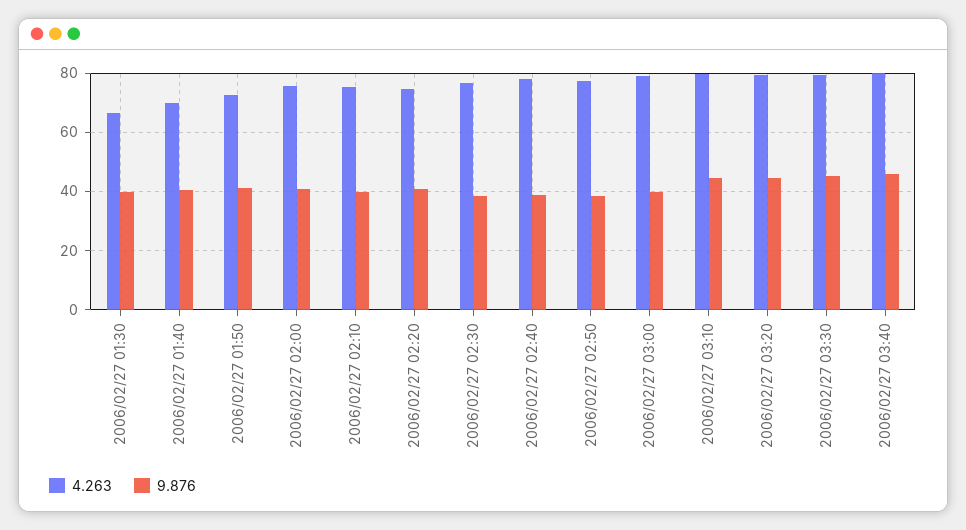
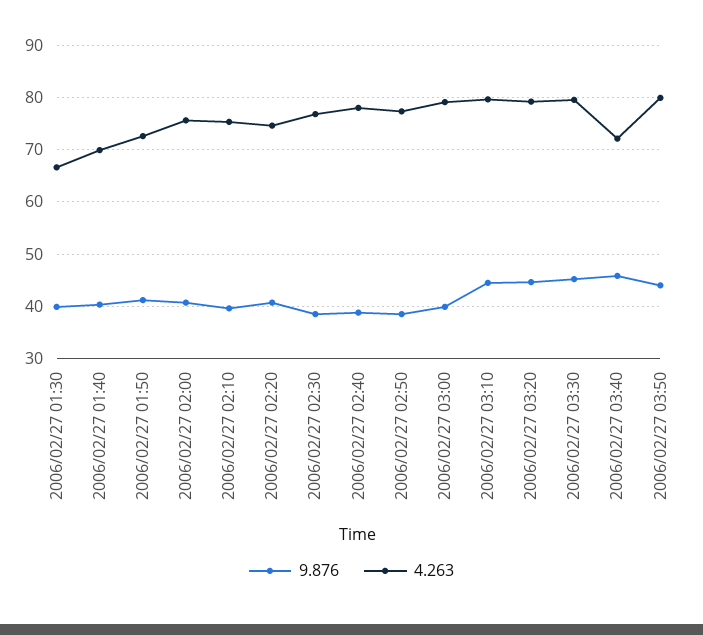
4.263, 2006/02/27 03:40: 80 -> 72
9.876, 2006/02/27 03:50: none -> 44
4.263, 2006/02/27 03:50: none -> 80

